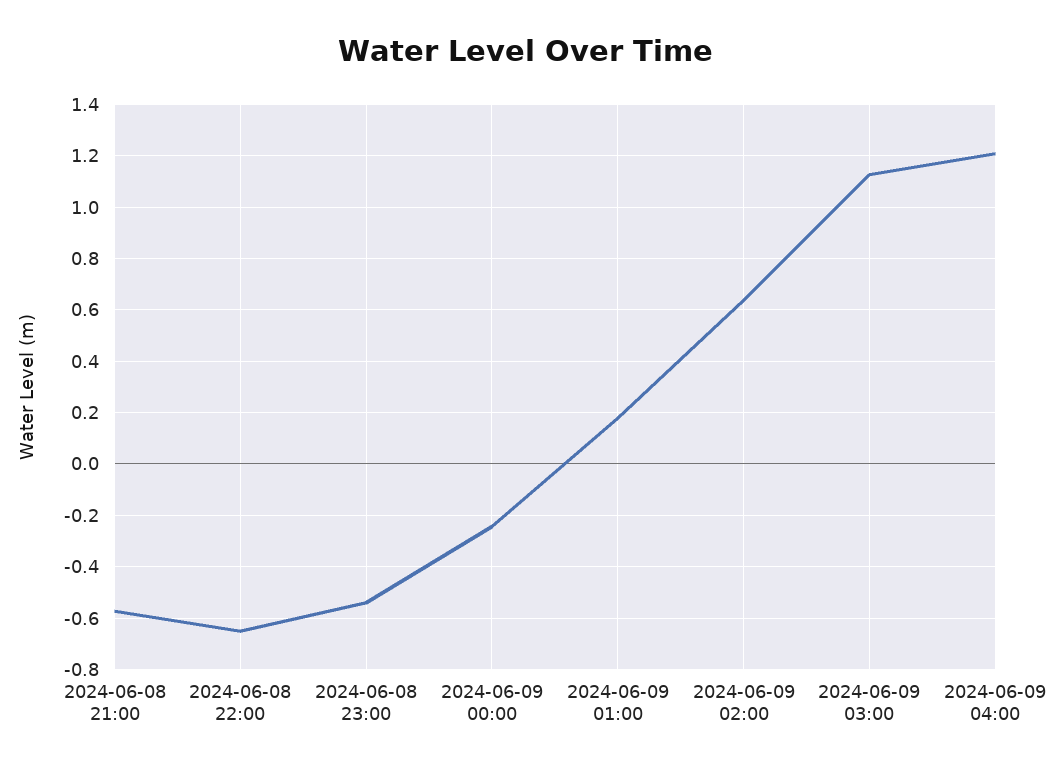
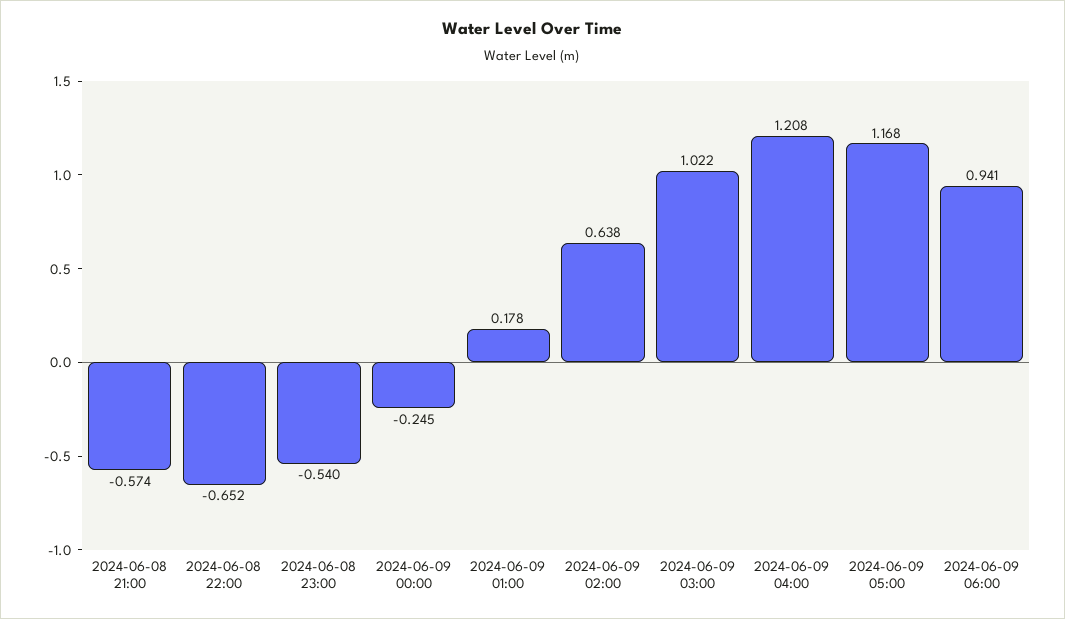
2024-06-09 03:00: 1.125 -> 1.022
2024-06-09 05:00: none -> 1.168
2024-06-09 06:00: none -> 0.941

